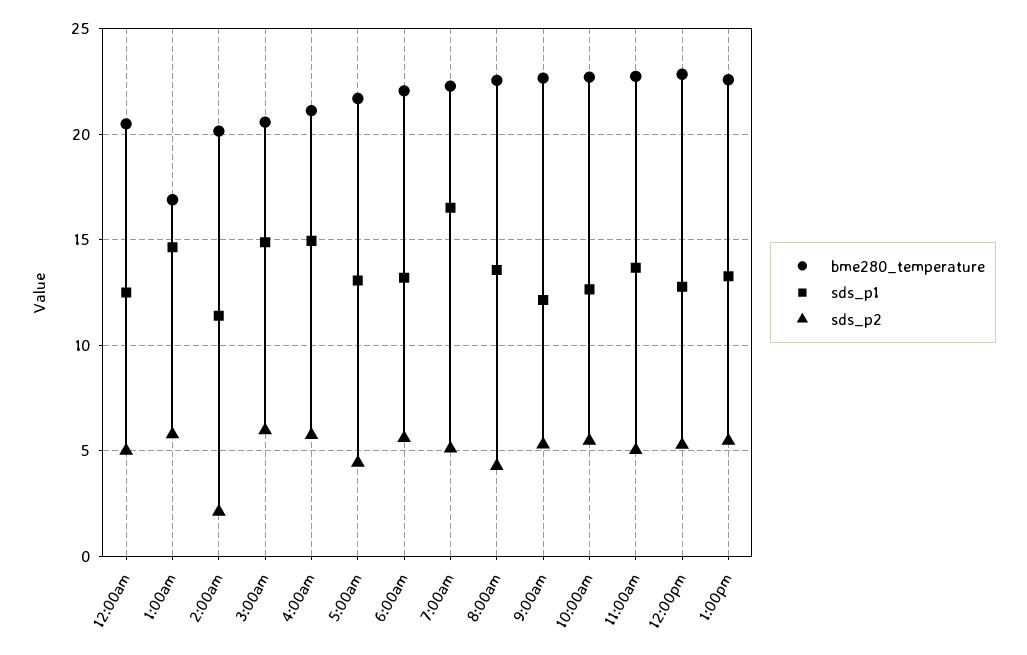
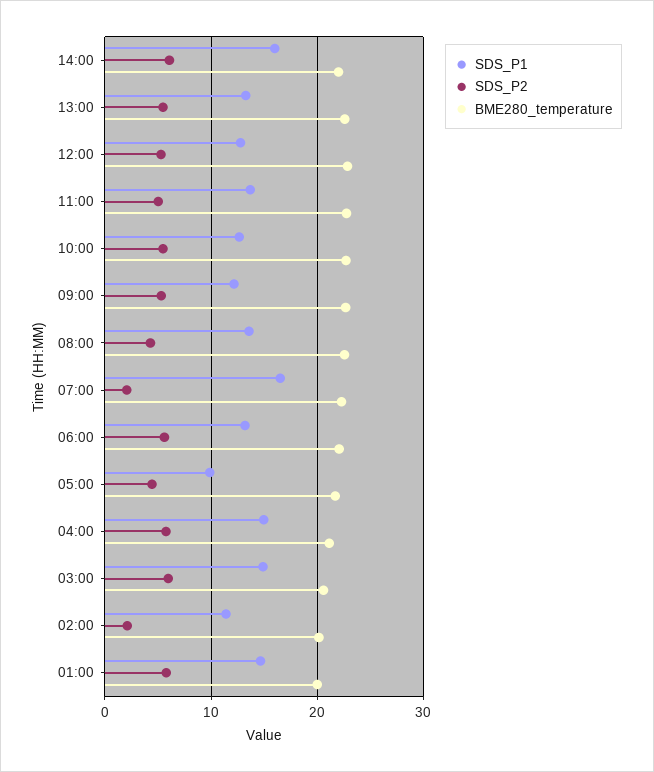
bme280_temperature, 12:00am: 20.5 -> none
sds_p1, 12:00am: 12.5 -> none
sds_p2, 12:00am: 5 -> none
bme280_temperature, 1:00am: 17 -> 20
sds_p1, 5:00am: 13 -> 10
sds_p2, 7:00am: 5 -> 2
sds_p1, 14:00: none -> 16
sds_p2, 14:00: none -> 6
bme280_temperature, 14:00: none -> 22

